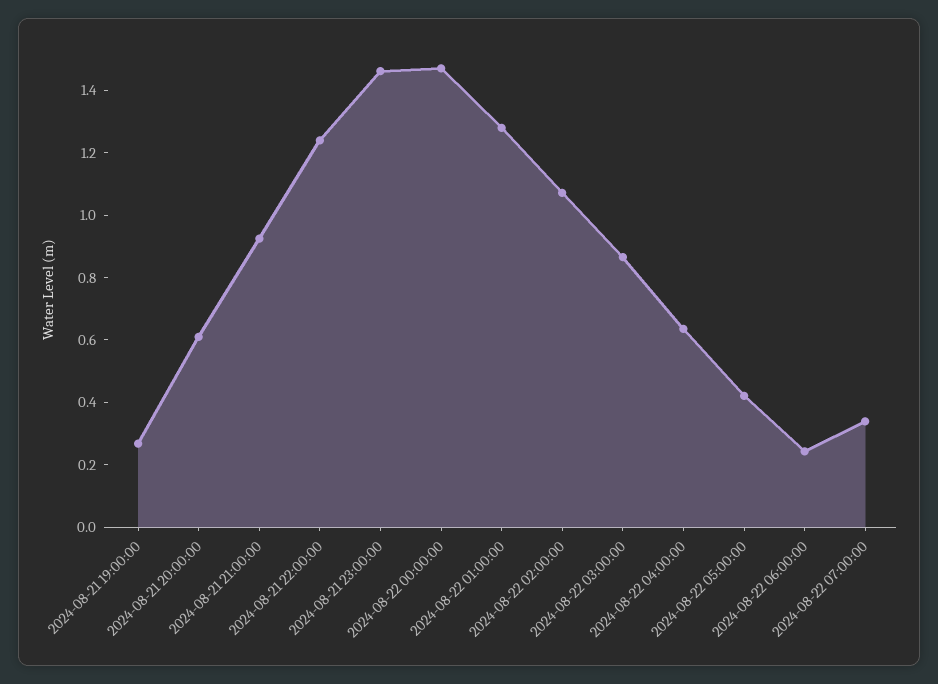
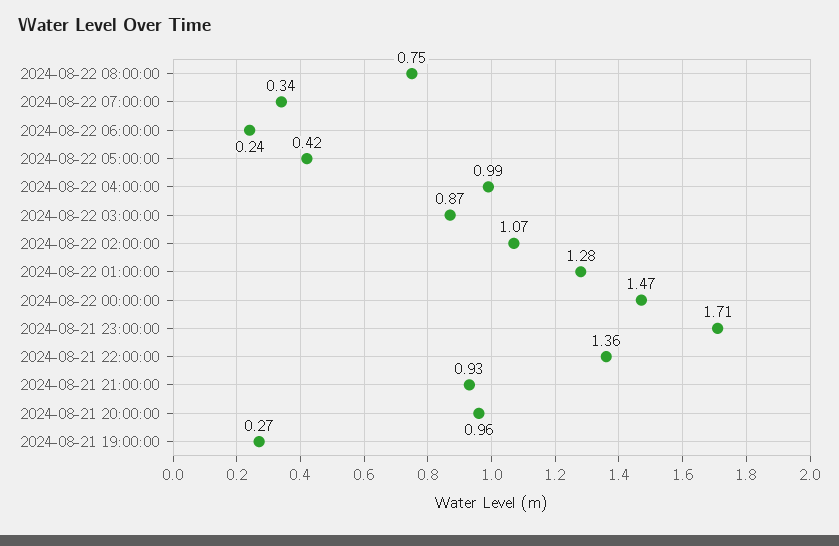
2024-08-21 20:00:00: 0.6 -> 0.96
2024-08-21 22:00:00: 1.25 -> 1.36
2024-08-21 23:00:00: 1.45 -> 1.71
2024-08-22 04:00:00: 0.65 -> 0.99
2024-08-22 08:00:00: none -> 0.75

